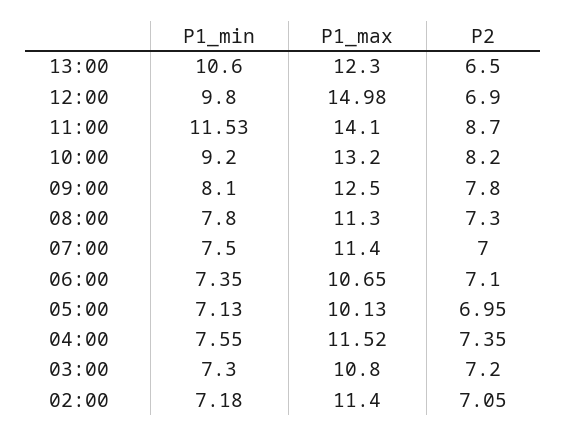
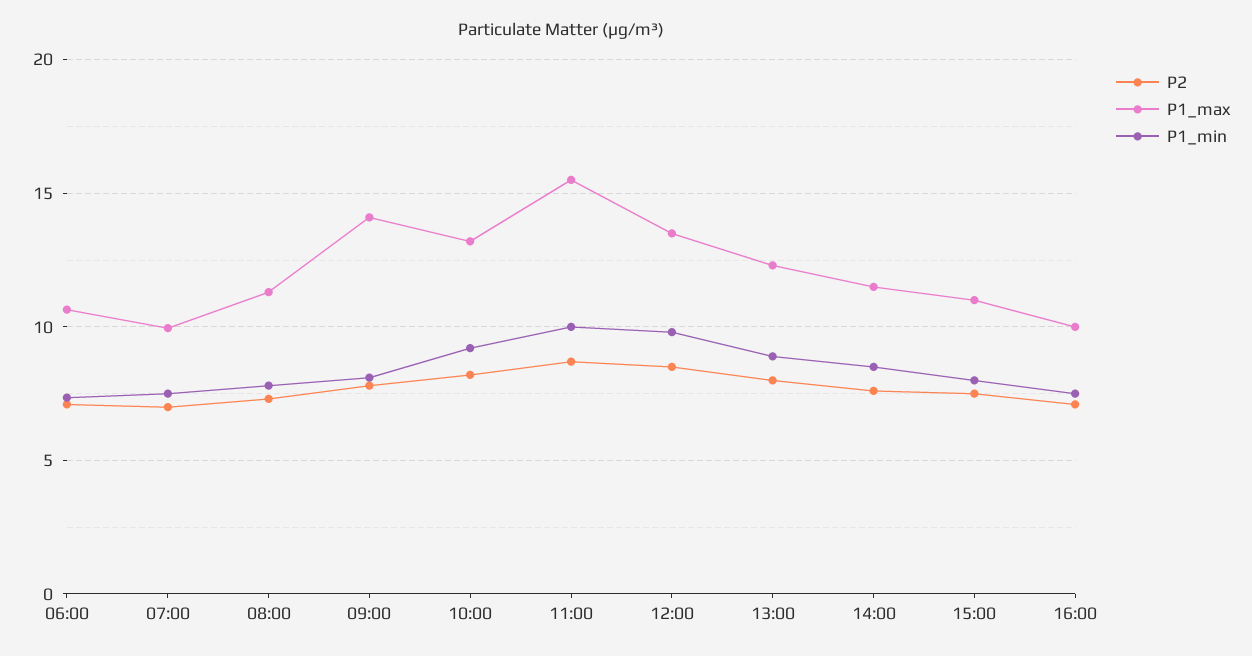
P1_min, 13:00: 10.6 -> 9
P2, 13:00: 6.5 -> 8
P1_max, 12:00: 14.98 -> 13.5
P2, 12:00: 6.9 -> 8.5
P1_min, 11:00: 11.53 -> 10
P1_max, 11:00: 14.1 -> 15.5
P1_max, 09:00: 12.5 -> 14
P1_max, 07:00: 11.4 -> 10
P1_min, 05:00: 7.13 -> none
P1_max, 05:00: 10.13 -> none
P2, 05:00: 6.95 -> none
P1_min, 04:00: 7.55 -> none
P1_max, 04:00: 11.52 -> none
P2, 04:00: 7.35 -> none
P1_min, 03:00: 7.3 -> none
P1_max, 03:00: 10.8 -> none
P2, 03:00: 7.2 -> none
P1_min, 02:00: 7.18 -> none
P1_max, 02:00: 11.4 -> none
P2, 02:00: 7.05 -> none
P2, 14:00: none -> 7.5
P1_max, 14:00: none -> 11.5
P1_min, 14:00: none -> 8.5
P2, 15:00: none -> 7.5
P1_max, 15:00: none -> 11
P1_min, 15:00: none -> 8
P2, 16:00: none -> 7
P1_max, 16:00: none -> 10
P1_min, 16:00: none -> 7.5

